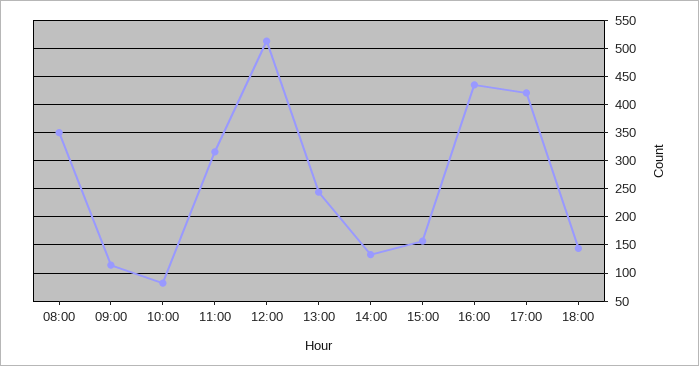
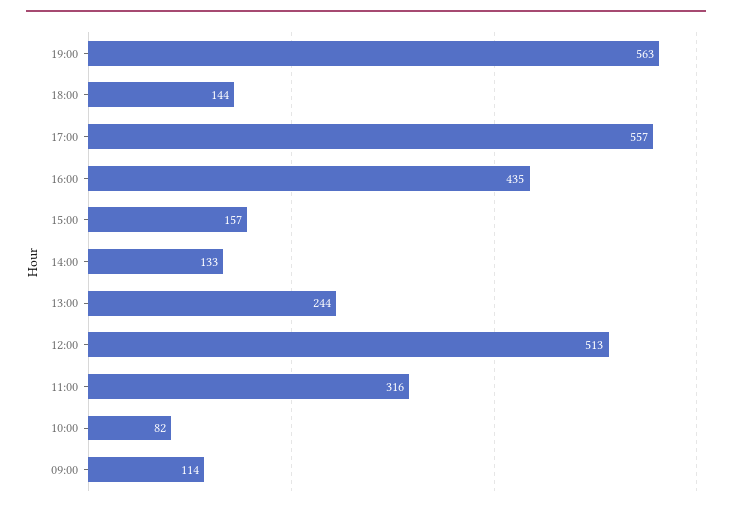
08:00: 350 -> none
17:00: 425 -> 557
19:00: none -> 563

